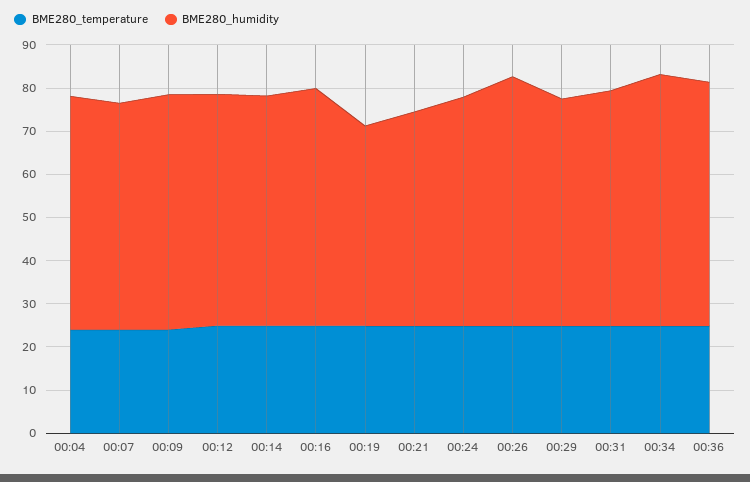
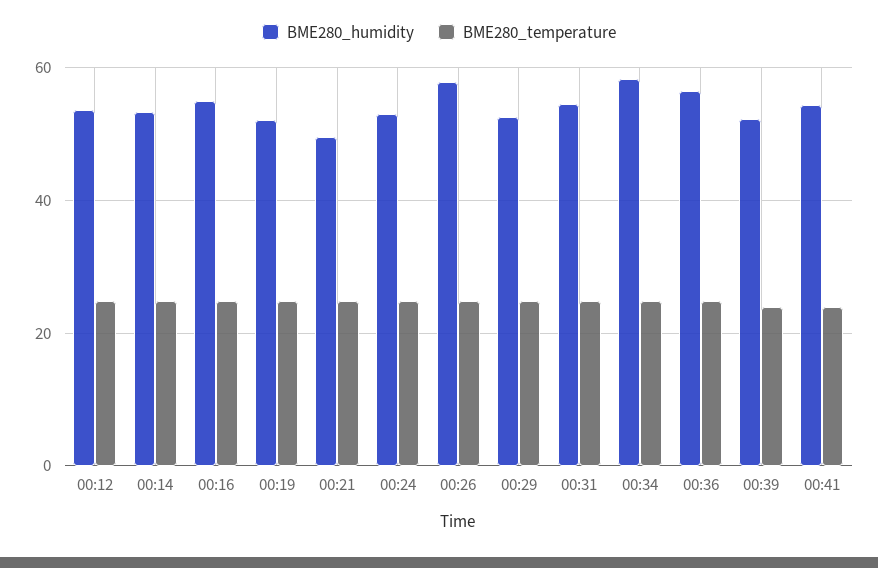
BME280_temperature, 00:04: 24 -> none
BME280_humidity, 00:04: 54 -> none
BME280_temperature, 00:07: 24 -> none
BME280_humidity, 00:07: 52 -> none
BME280_temperature, 00:09: 24 -> none
BME280_humidity, 00:09: 54 -> none
BME280_humidity, 00:19: 46 -> 52
BME280_humidity, 00:39: none -> 52
BME280_temperature, 00:39: none -> 24
BME280_humidity, 00:41: none -> 54
BME280_temperature, 00:41: none -> 24

